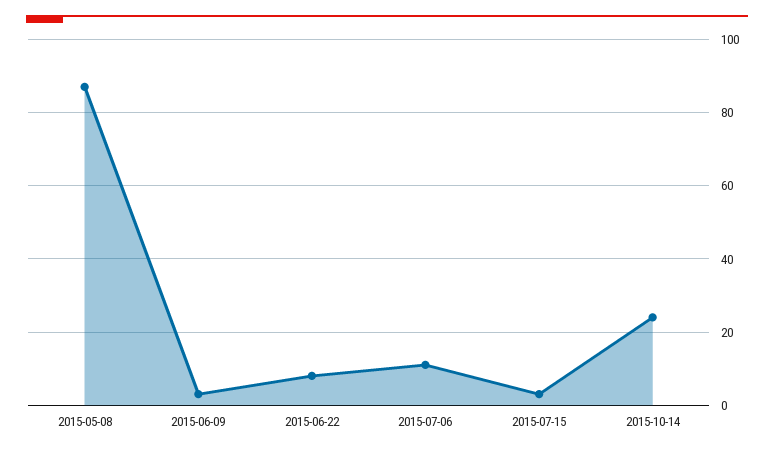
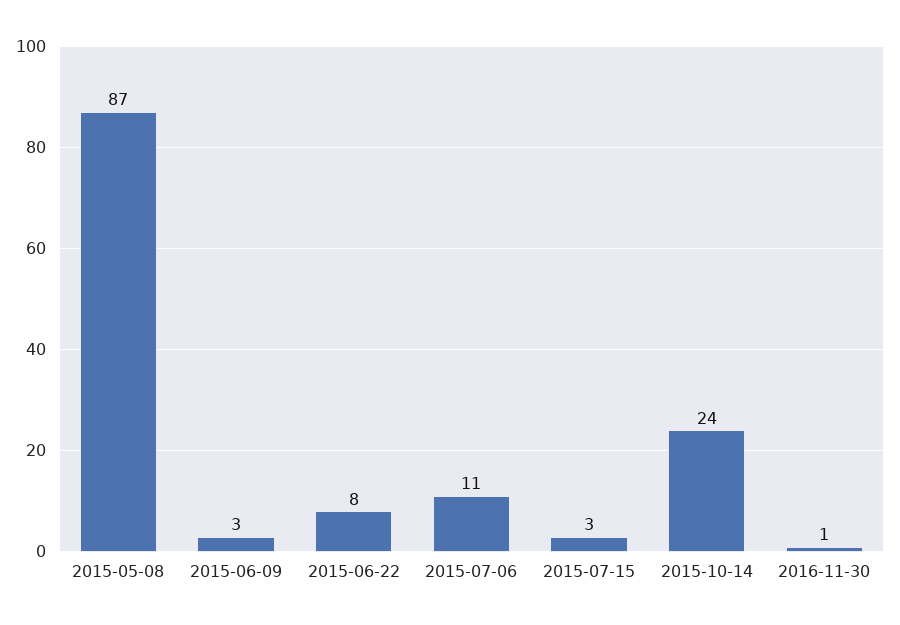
2016-11-30: none -> 1

